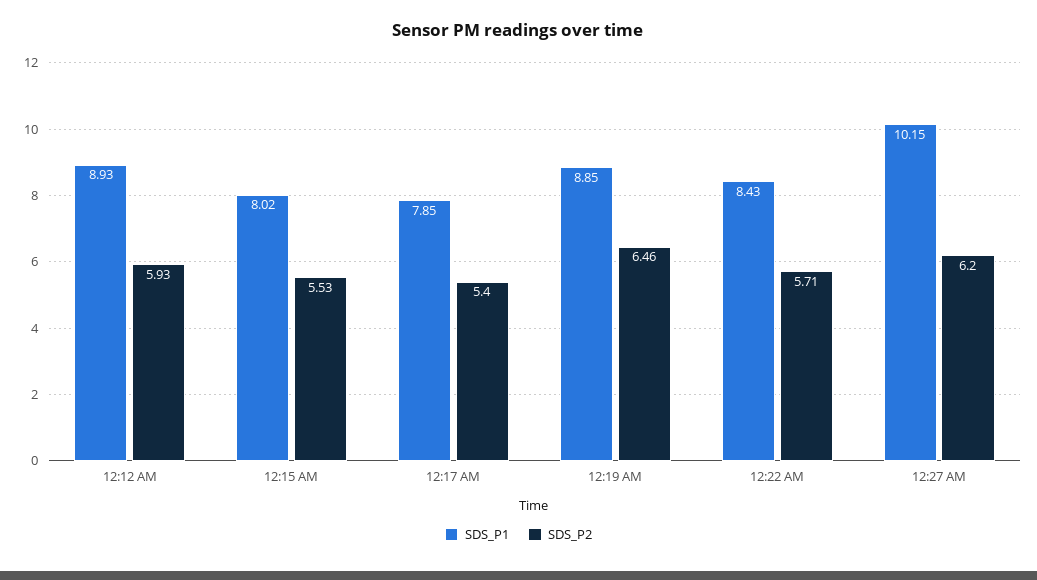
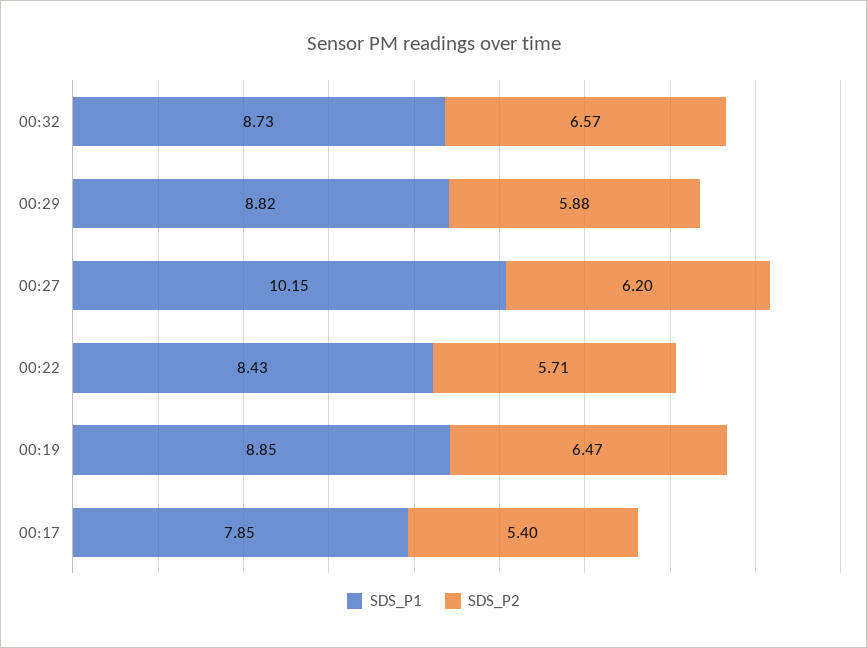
SDS_P1, 12:12 AM: 8.93 -> none
SDS_P2, 12:12 AM: 5.93 -> none
SDS_P1, 12:15 AM: 8.02 -> none
SDS_P2, 12:15 AM: 5.53 -> none
SDS_P2, 12:19 AM: 6.46 -> 6.47
SDS_P1, 00:32: none -> 8.73
SDS_P2, 00:32: none -> 6.57
SDS_P1, 00:29: none -> 8.82
SDS_P2, 00:29: none -> 5.88

